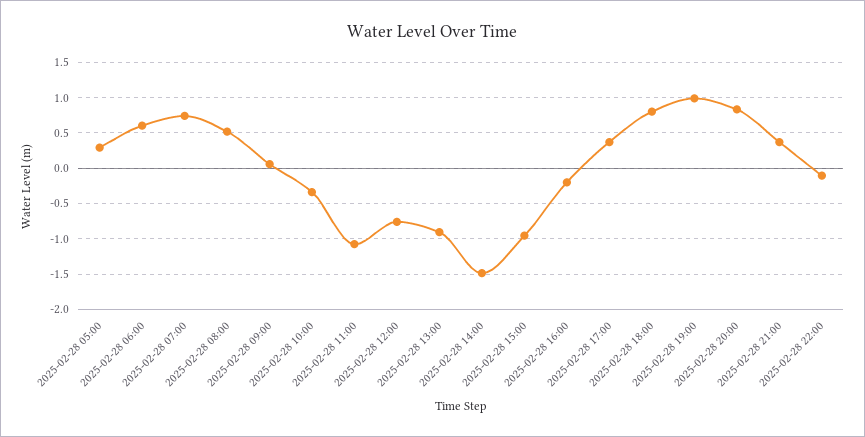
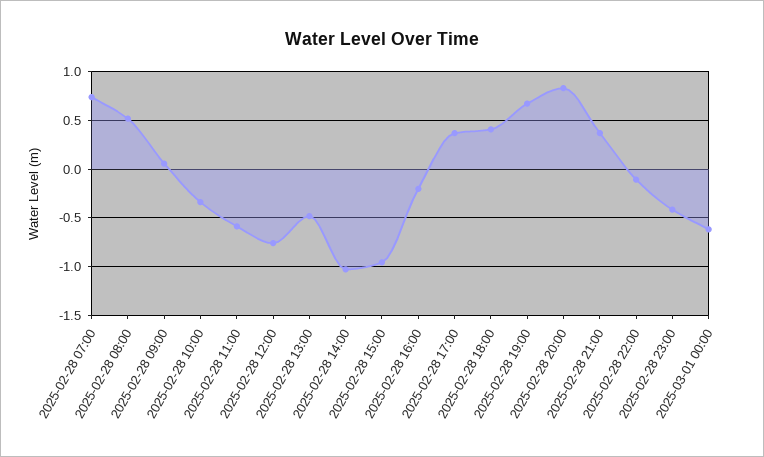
2025-02-28 05:00: 0.3 -> none
2025-02-28 06:00: 0.6 -> none
2025-02-28 11:00: -1.1 -> -0.6
2025-02-28 13:00: -0.9 -> -0.5
2025-02-28 14:00: -1.5 -> -1
2025-02-28 18:00: 0.8 -> 0.4
2025-02-28 19:00: 1 -> 0.7
2025-02-28 23:00: none -> -0.4
2025-03-01 00:00: none -> -0.6

